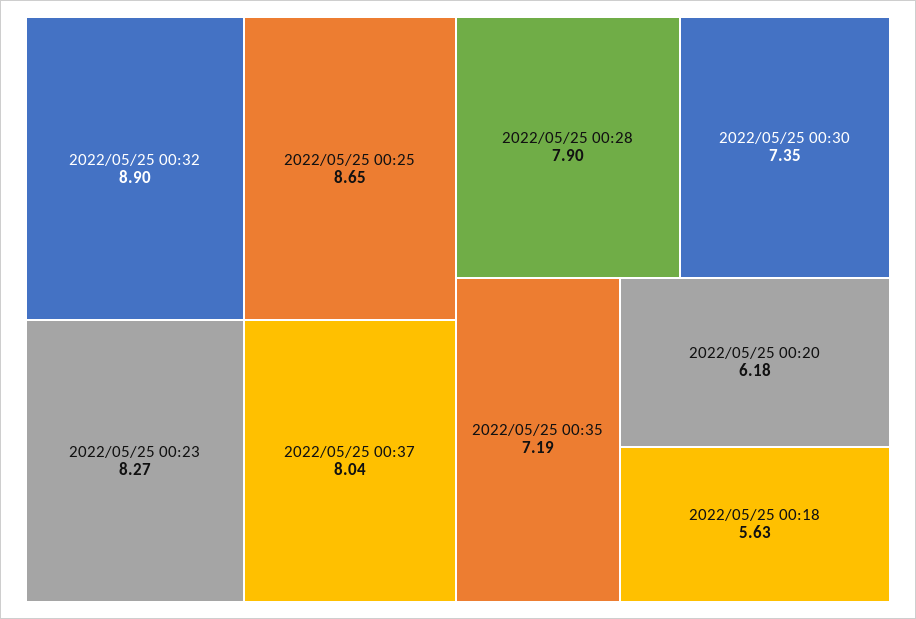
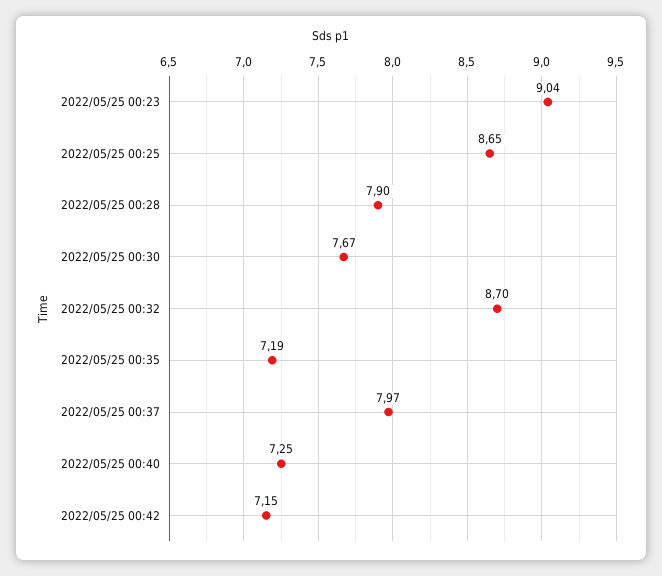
2022/05/25 00:32: 8.9 -> 8.7
2022/05/25 00:23: 8.27 -> 9.04
2022/05/25 00:37: 8.04 -> 7.97
2022/05/25 00:30: 7.35 -> 7.67
2022/05/25 00:20: 6.18 -> none
2022/05/25 00:18: 5.63 -> none
2022/05/25 00:40: none -> 7.25
2022/05/25 00:42: none -> 7.15

